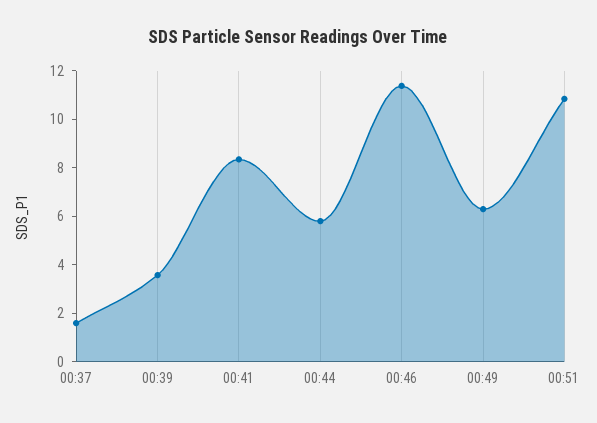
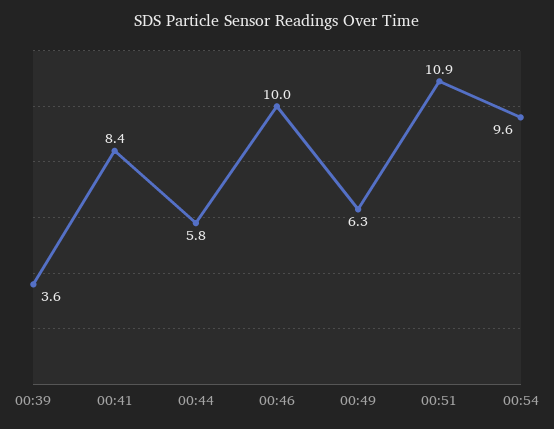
00:37: 1.5 -> none
00:46: 11.5 -> 10
00:54: none -> 9.6

